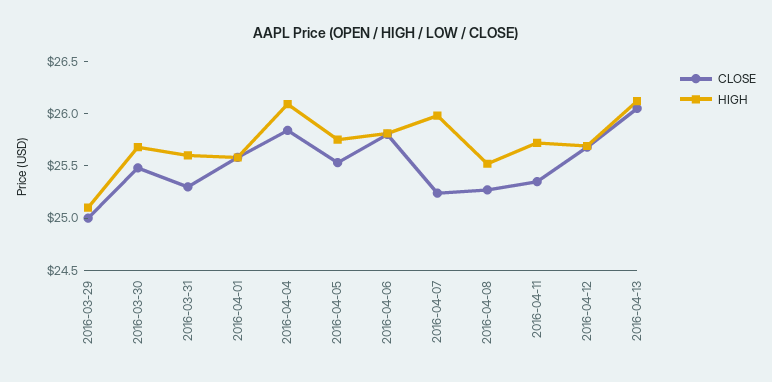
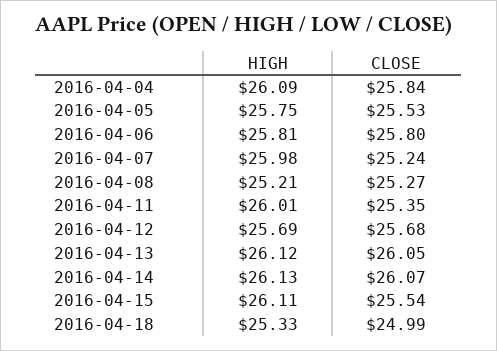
CLOSE, 2016-03-29: 25 -> none
HIGH, 2016-03-29: 25.1 -> none
CLOSE, 2016-03-30: 25.5 -> none
HIGH, 2016-03-30: 25.7 -> none
CLOSE, 2016-03-31: 25.3 -> none
HIGH, 2016-03-31: 25.6 -> none
CLOSE, 2016-04-01: 25.6 -> none
HIGH, 2016-04-01: 25.6 -> none
HIGH, 2016-04-08: 25.5 -> 25.21
HIGH, 2016-04-11: 25.7 -> 26.01
HIGH, 2016-04-14: none -> 26.13
CLOSE, 2016-04-14: none -> 26.07
HIGH, 2016-04-15: none -> 26.11
CLOSE, 2016-04-15: none -> 25.54
HIGH, 2016-04-18: none -> 25.33
CLOSE, 2016-04-18: none -> 24.99

